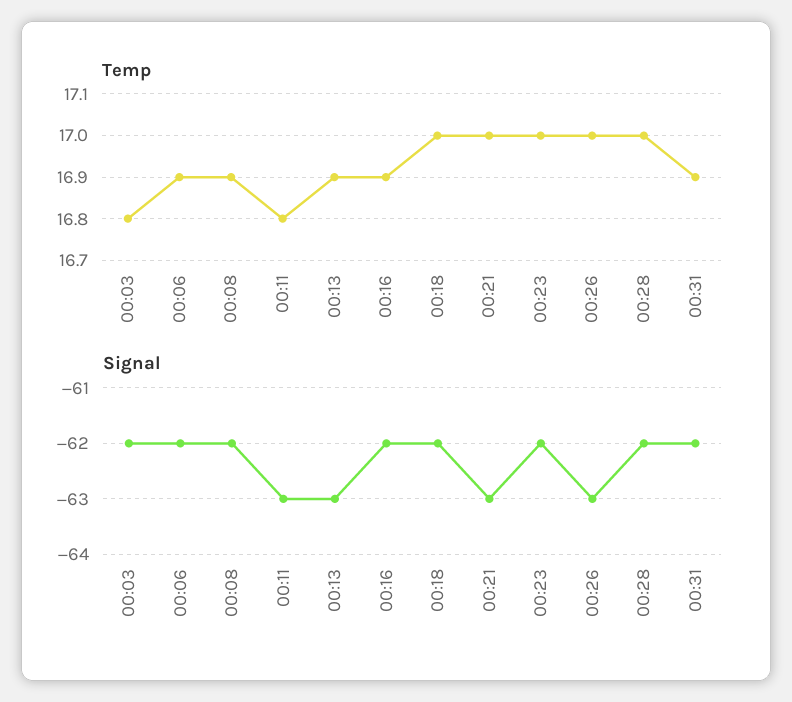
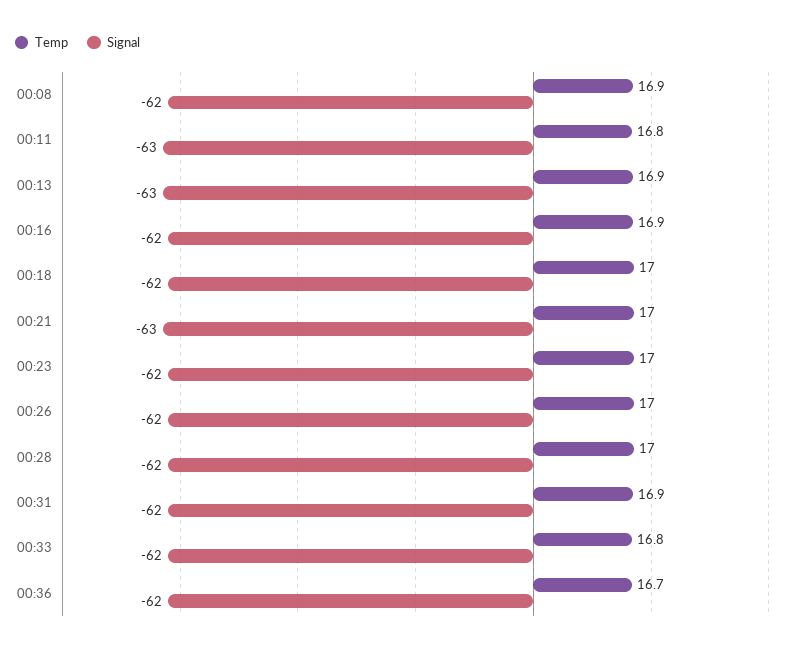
Temp, 00:03: 16.8 -> none
Temp, 00:06: 16.9 -> none
Signal, 00:03: -62 -> none
Signal, 00:06: -62 -> none
Signal, 00:26: -63 -> -62
Temp, 00:33: none -> 16.8
Signal, 00:33: none -> -62
Temp, 00:36: none -> 16.7
Signal, 00:36: none -> -62

